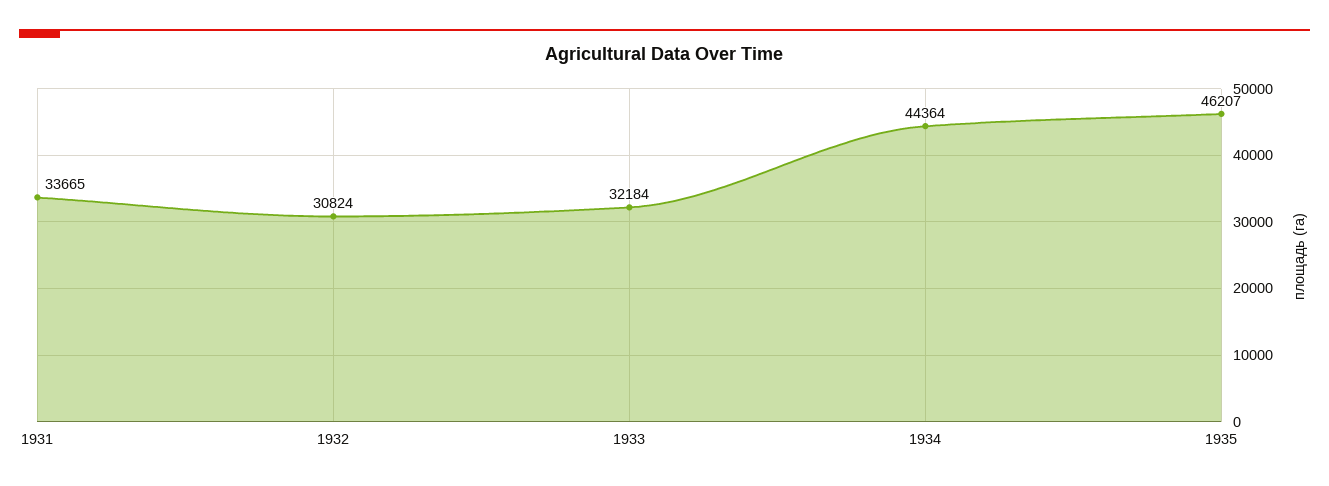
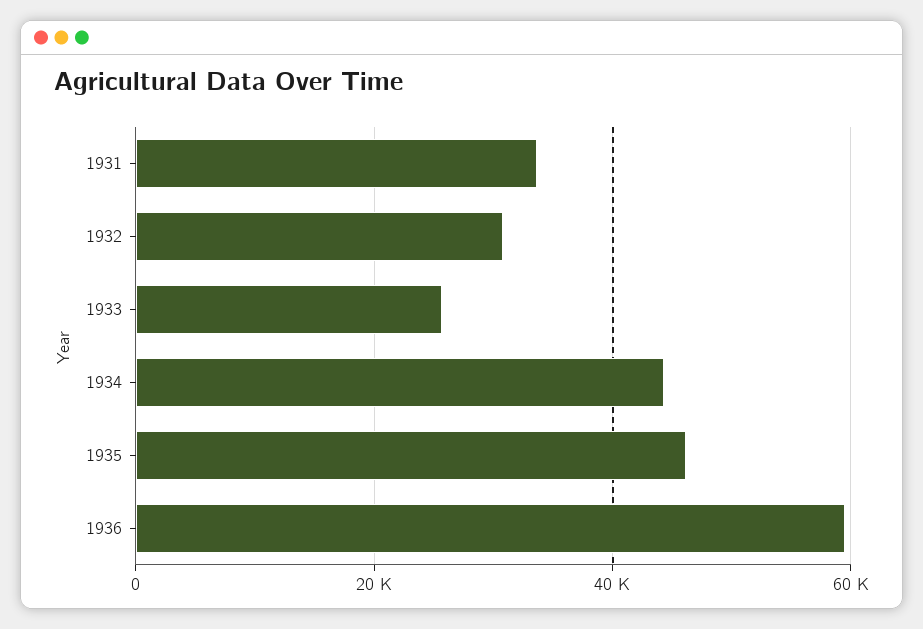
1933: 32184 -> 26000
1936: none -> 60000

